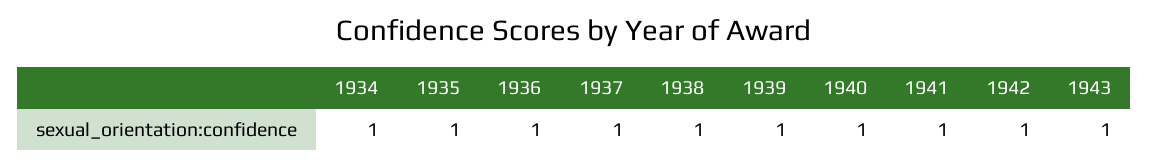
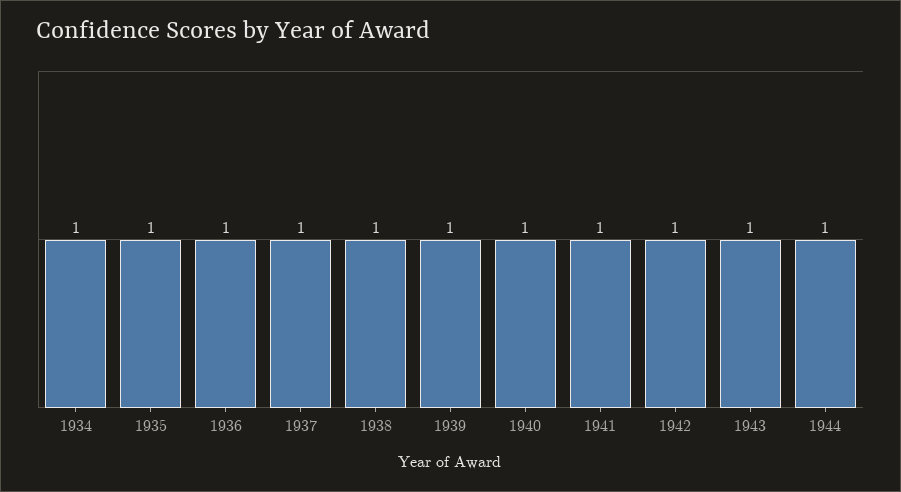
1944: none -> 1

